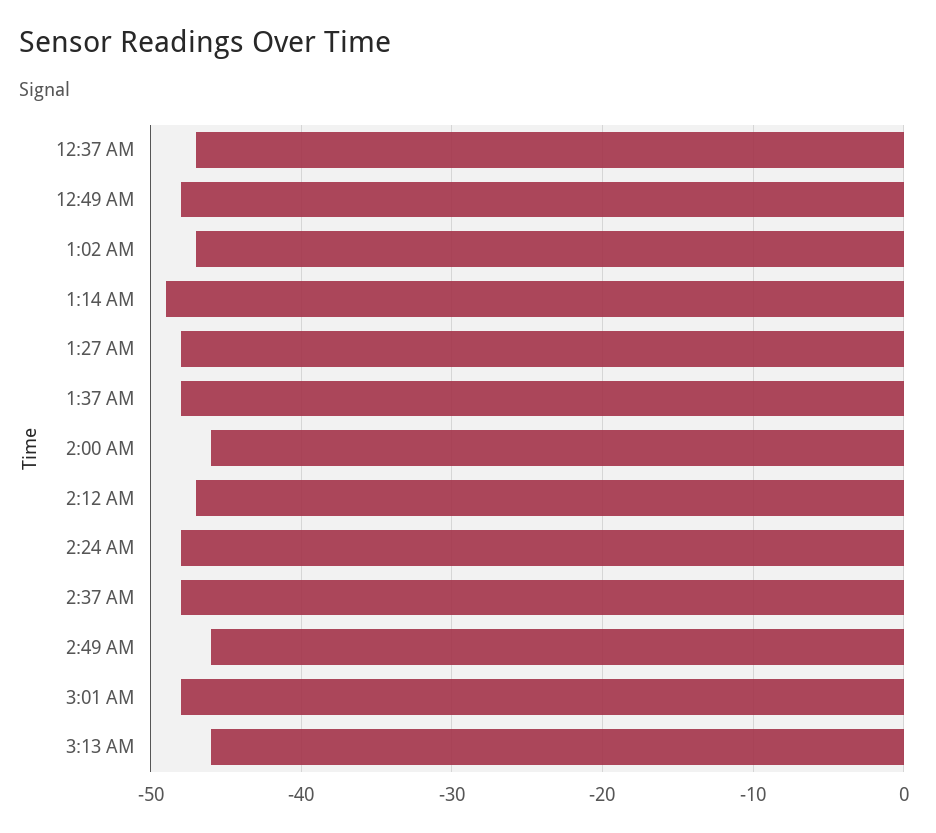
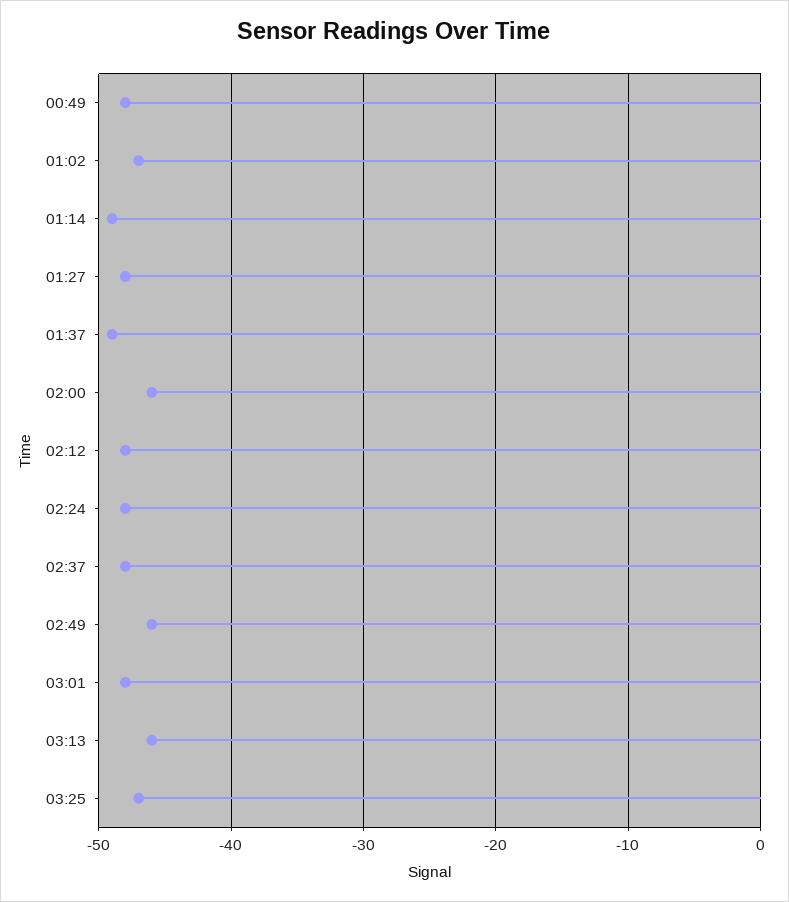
12:37 AM: -47 -> none
1:37 AM: -48 -> -49
2:12 AM: -47 -> -48
03:25: none -> -47

